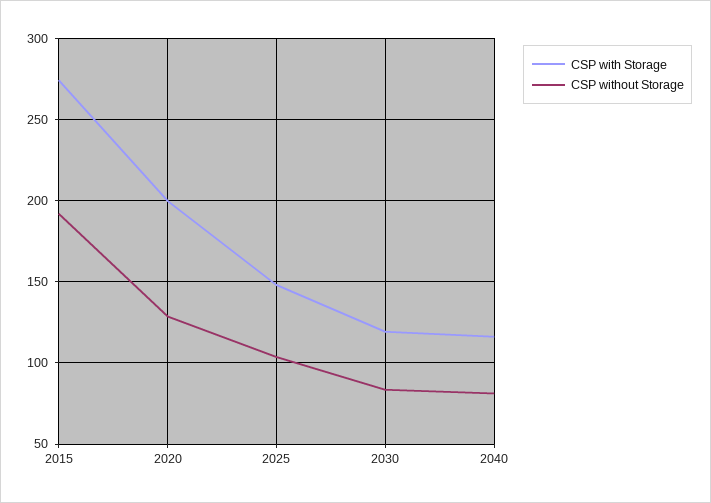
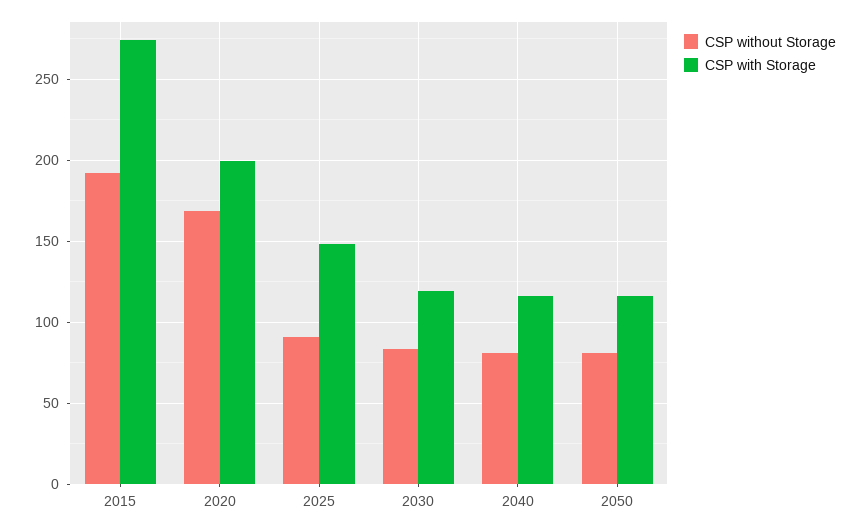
CSP without Storage, 2020: 130 -> 170
CSP without Storage, 2025: 105 -> 90
CSP without Storage, 2050: none -> 80
CSP with Storage, 2050: none -> 115

